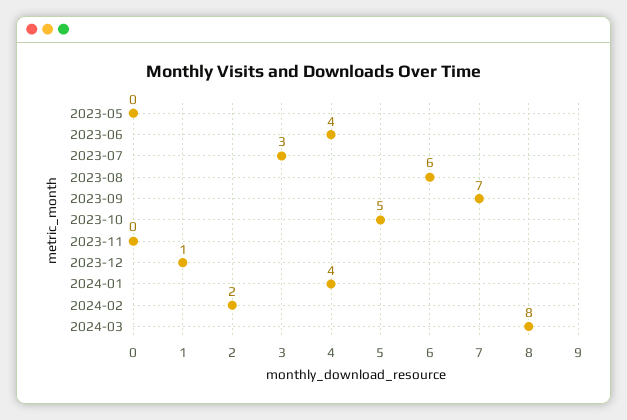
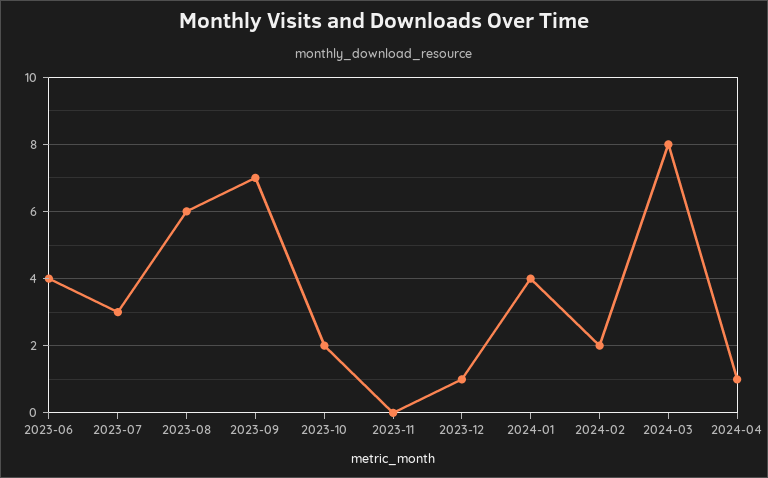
2023-05: 0 -> none
2023-10: 5 -> 2
2024-04: none -> 1

